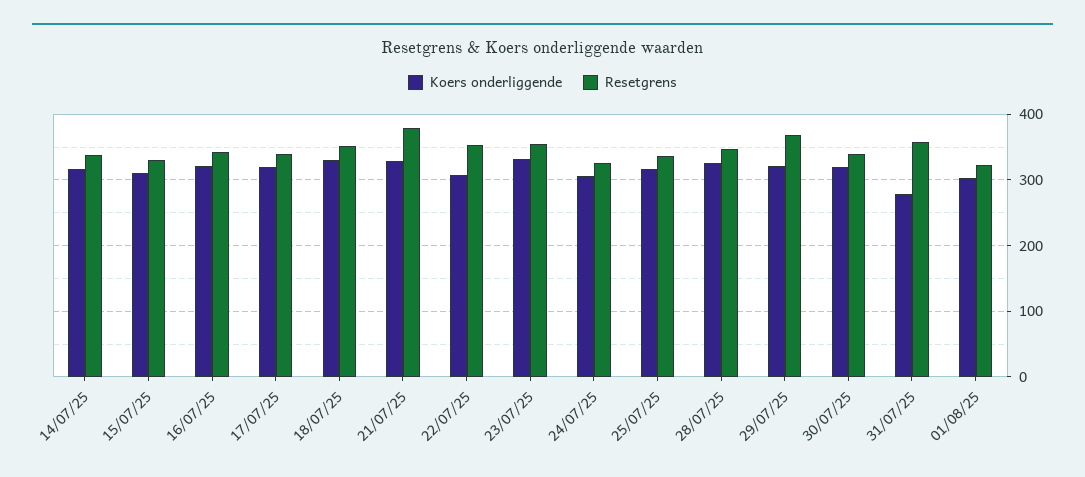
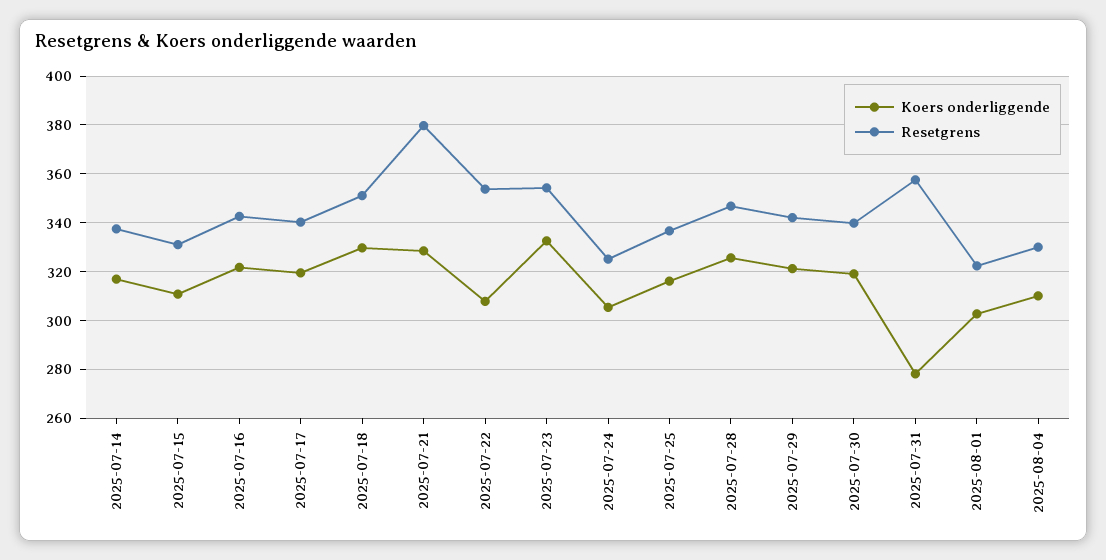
Resetgrens, 29/07/25: 370 -> 342.5
Koers onderliggende, 2025-08-04: none -> 310
Resetgrens, 2025-08-04: none -> 330

